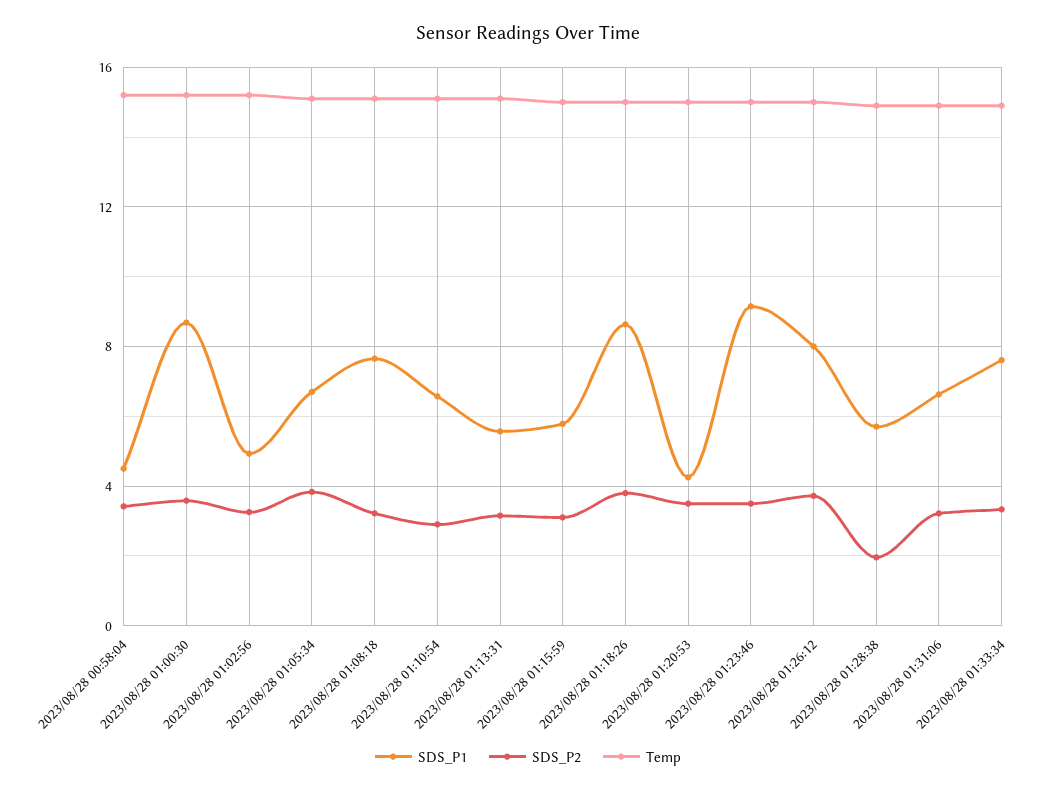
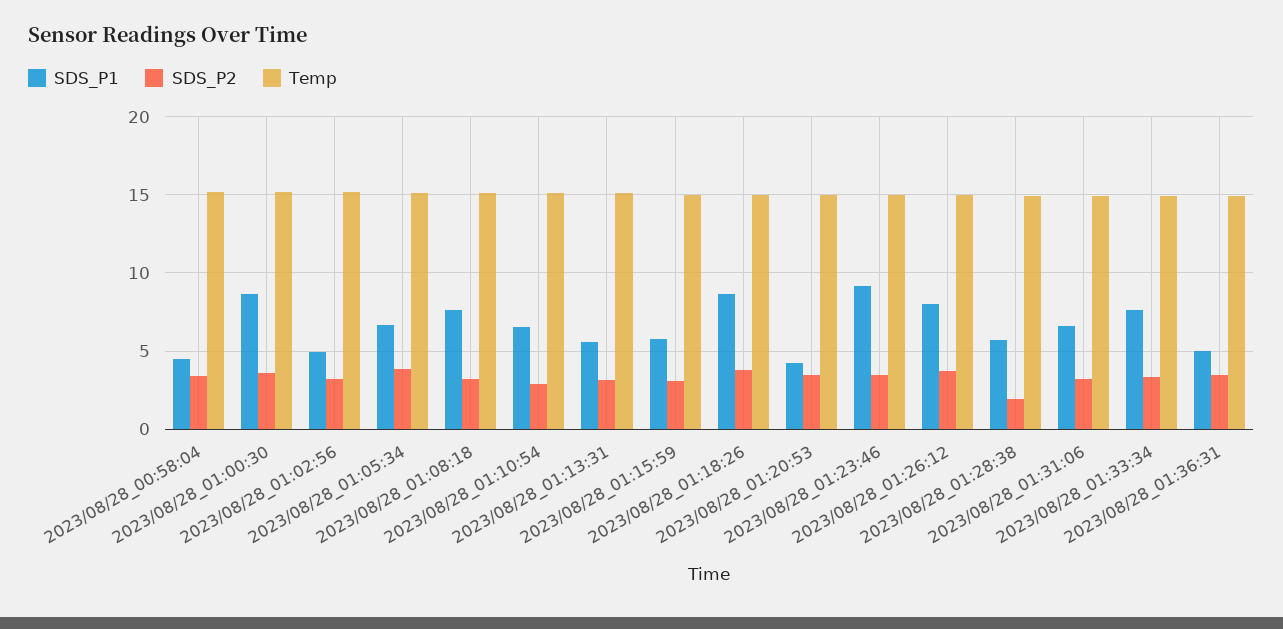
SDS_P1, 2023/08/28_01:36:31: none -> 5
SDS_P2, 2023/08/28_01:36:31: none -> 3.5
Temp, 2023/08/28_01:36:31: none -> 15

